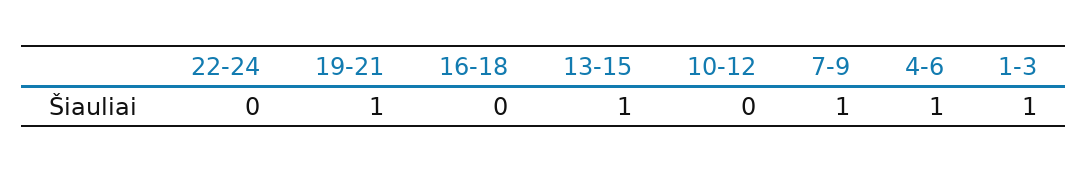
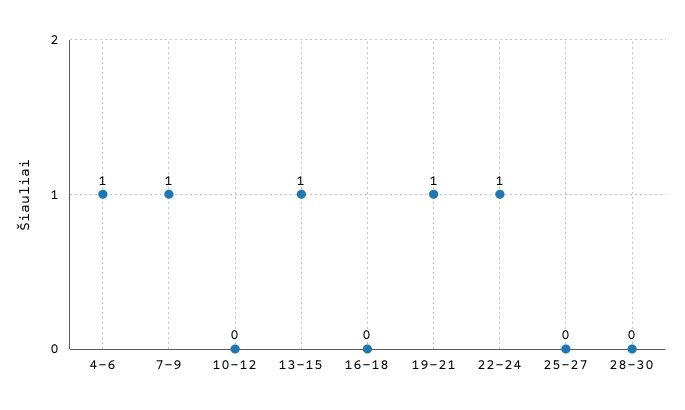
22-24: 0 -> 1
1-3: 1 -> none
25-27: none -> 0
28-30: none -> 0

